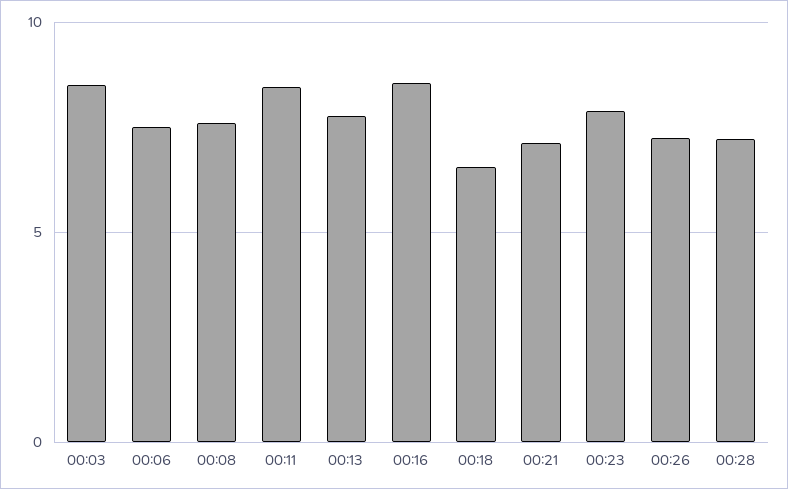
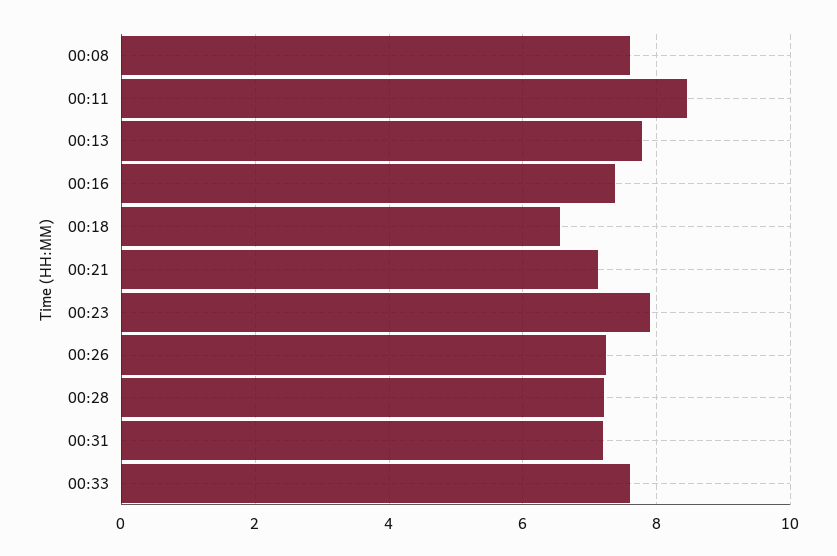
00:03: 8.5 -> none
00:06: 7.5 -> none
00:16: 8.5 -> 7.4
00:31: none -> 7.2
00:33: none -> 7.6

